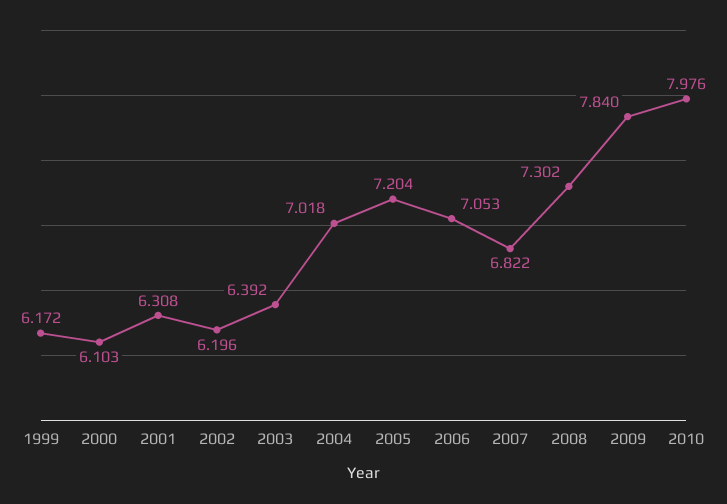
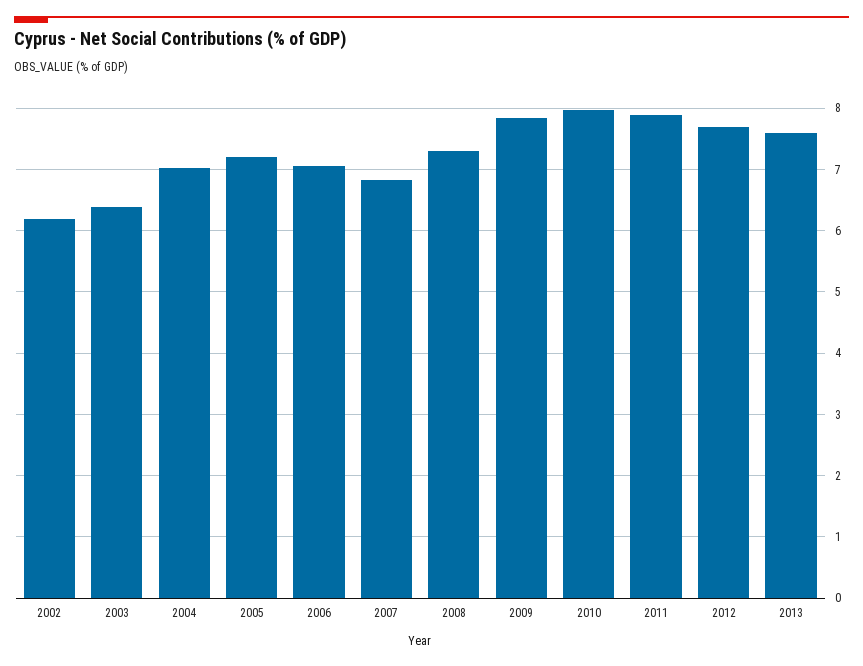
1999: 6.172 -> none
2000: 6.103 -> none
2001: 6.308 -> none
2011: none -> 7.9
2012: none -> 7.7
2013: none -> 7.6

